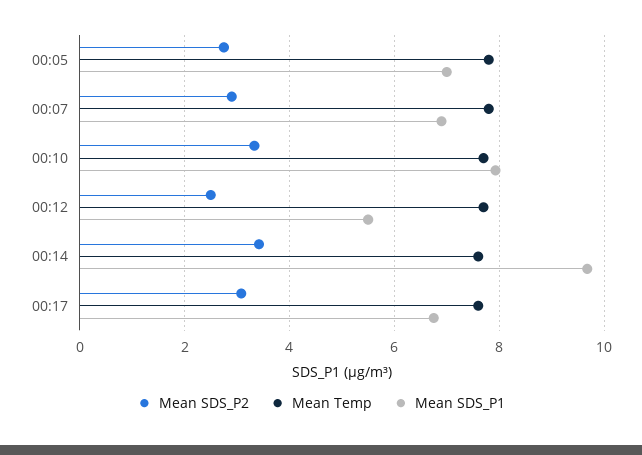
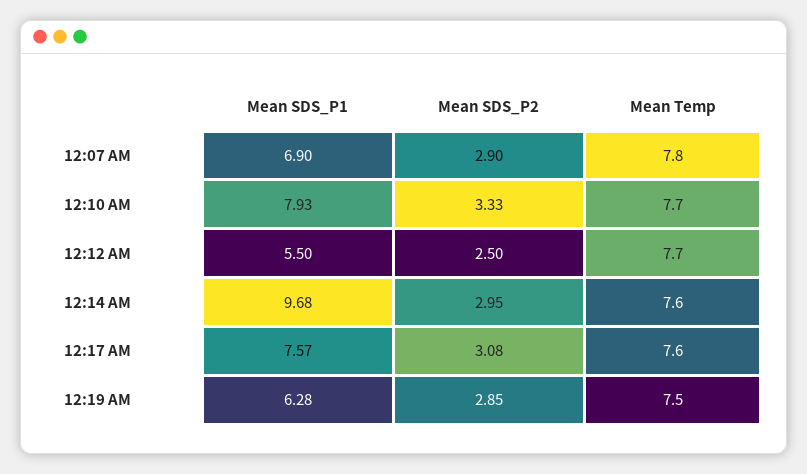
Mean SDS_P2, 00:05: 2.8 -> none
Mean Temp, 00:05: 7.8 -> none
Mean SDS_P1, 00:05: 7 -> none
Mean SDS_P2, 00:14: 3.4 -> 2.95
Mean SDS_P1, 00:17: 6.8 -> 7.57
Mean SDS_P1, 12:19 AM: none -> 6.28
Mean SDS_P2, 12:19 AM: none -> 2.85
Mean Temp, 12:19 AM: none -> 7.5

